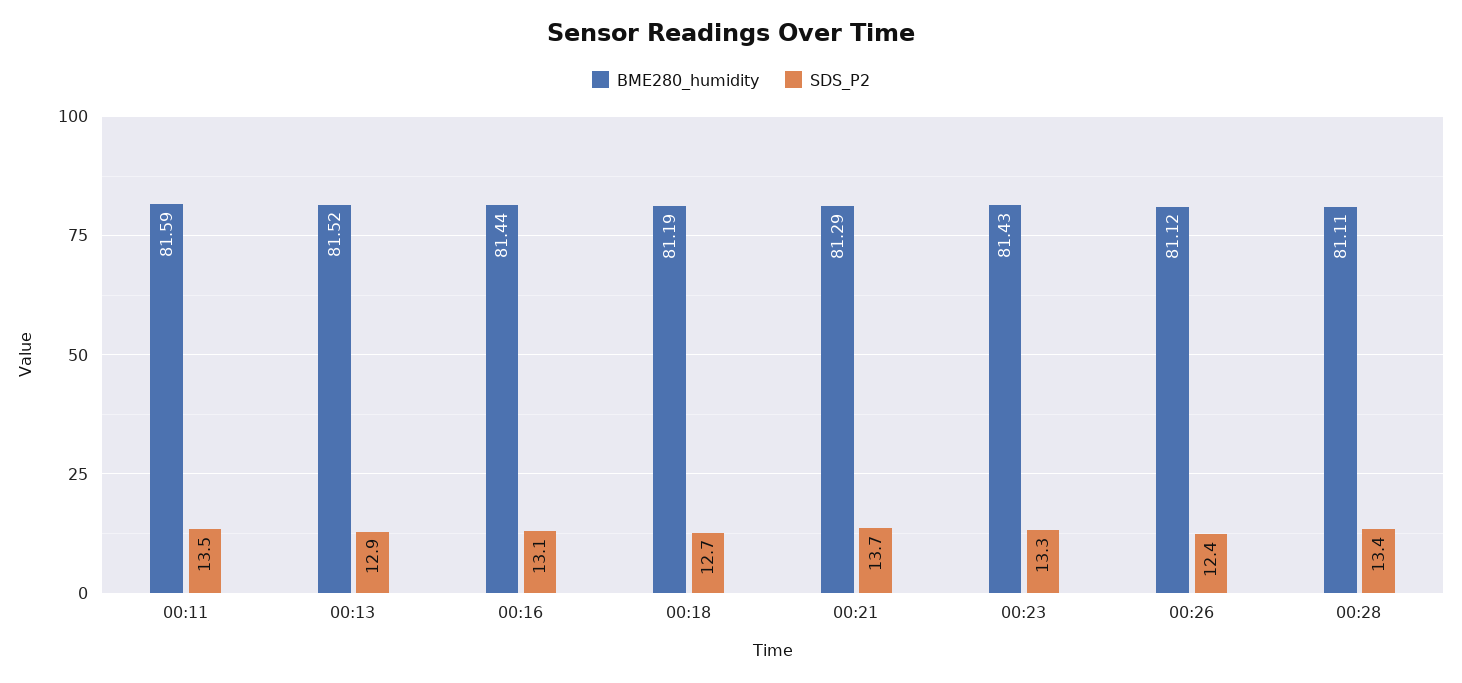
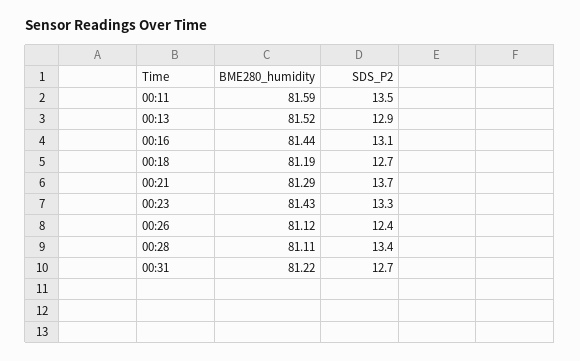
BME280_humidity, 00:31: none -> 81.22
SDS_P2, 00:31: none -> 12.7

